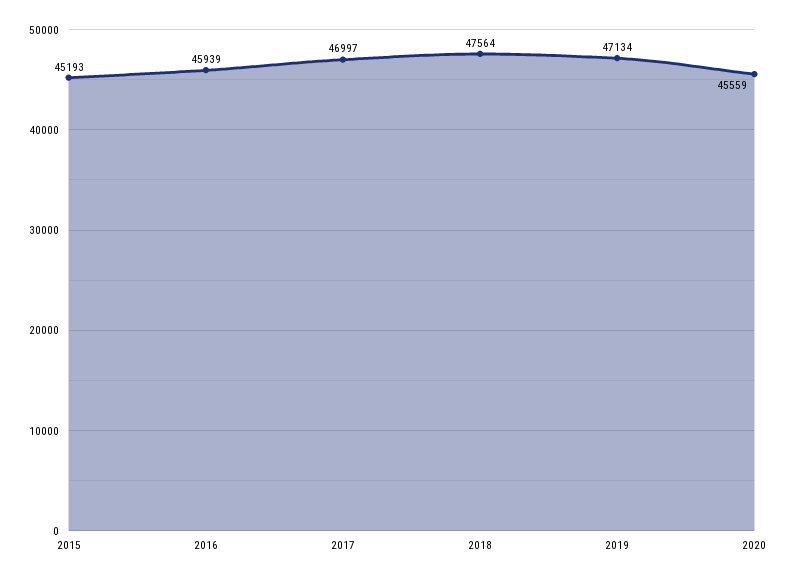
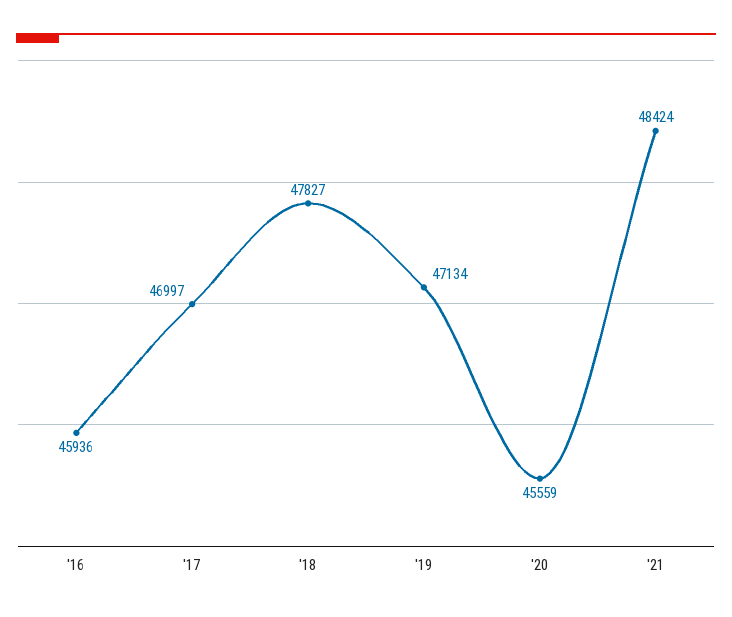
2015: 45193 -> none
2016: 45939 -> 45936
2018: 47564 -> 47827
'21: none -> 48424

